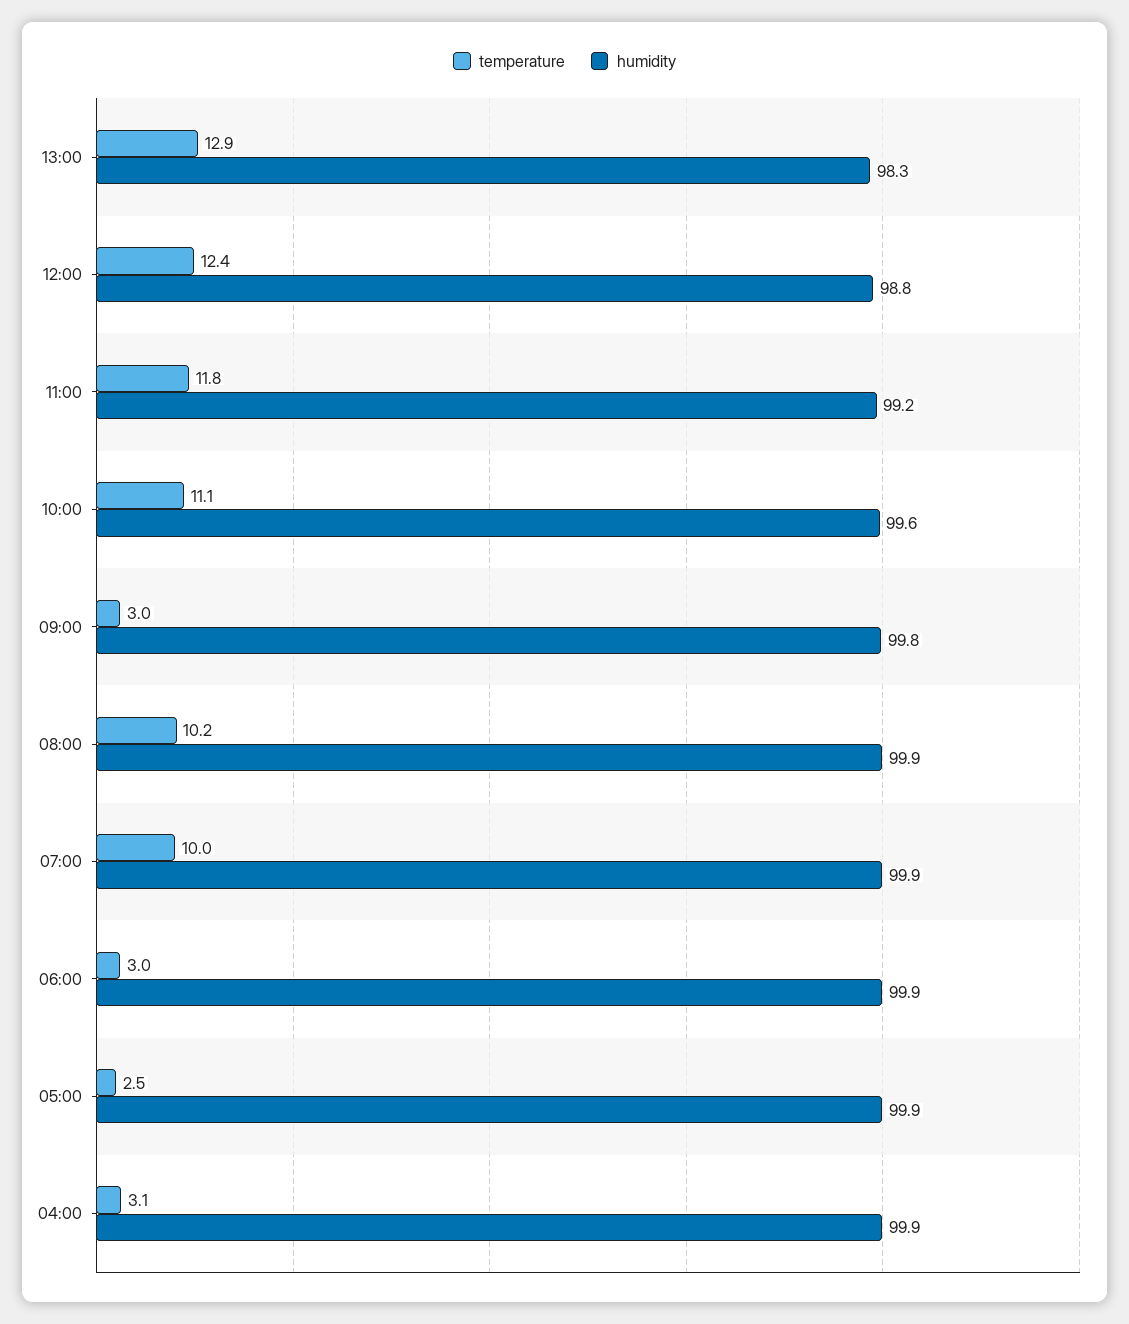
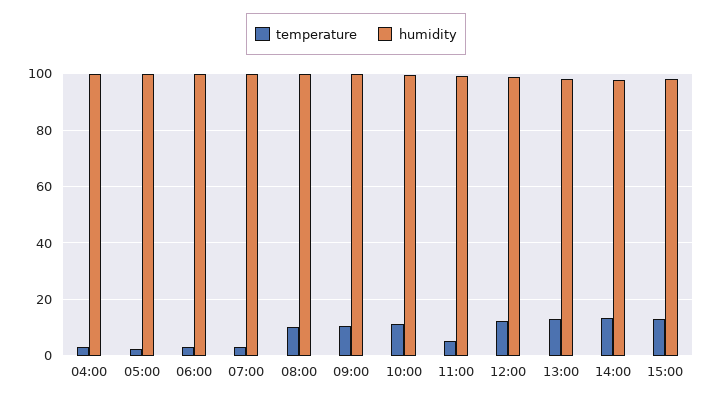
temperature, 11:00: 11.8 -> 5
temperature, 09:00: 3 -> 10
temperature, 07:00: 10 -> 2.5
temperature, 14:00: none -> 12.5
humidity, 14:00: none -> 97.5
temperature, 15:00: none -> 12.5
humidity, 15:00: none -> 97.5

